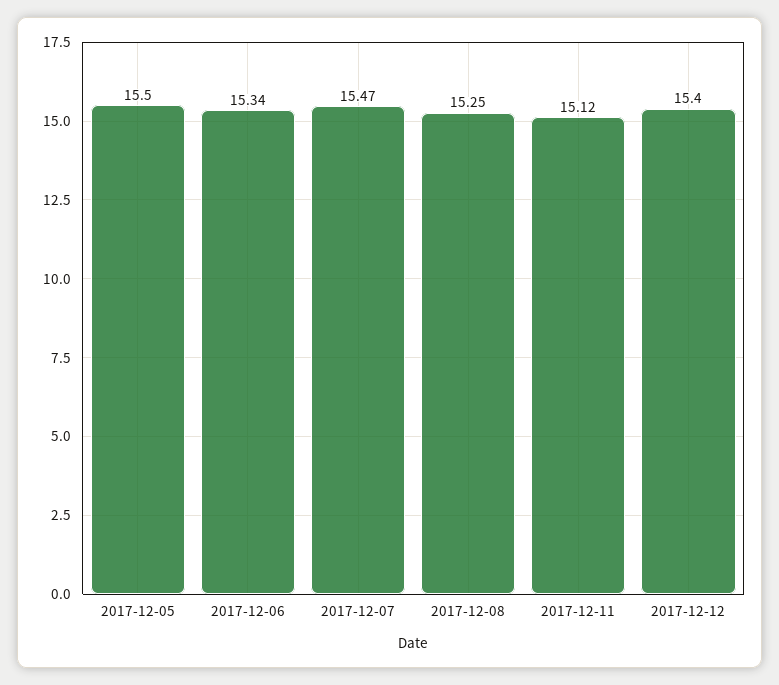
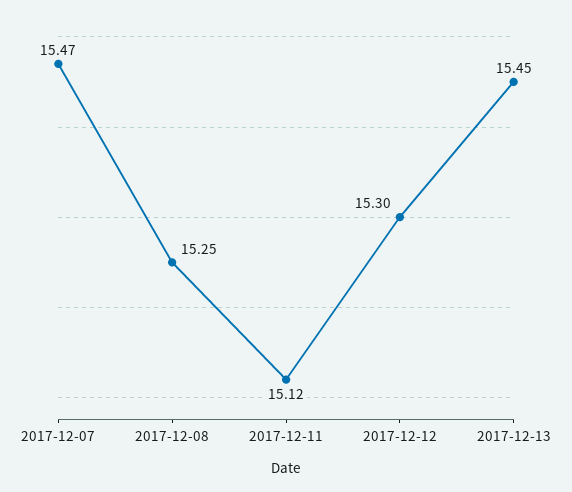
2017-12-05: 15.5 -> none
2017-12-06: 15.34 -> none
2017-12-12: 15.4 -> 15.3
2017-12-13: none -> 15.45

